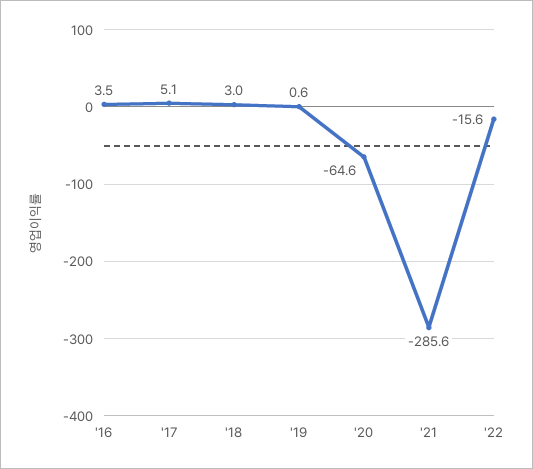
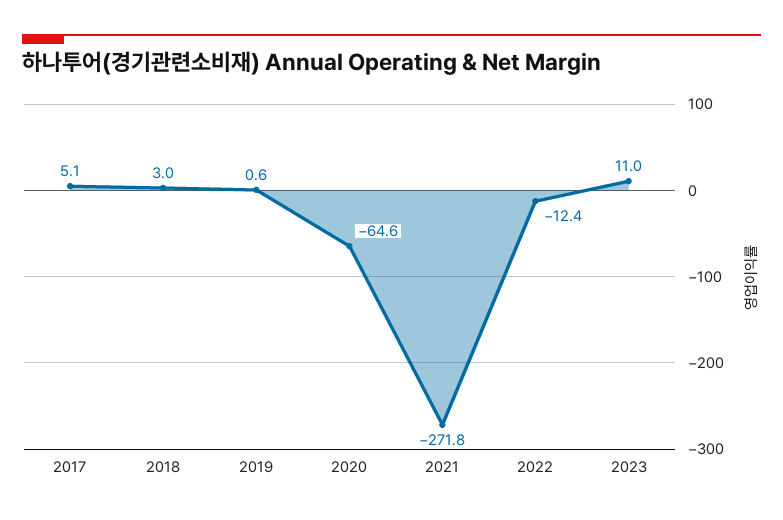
'16: 3.5 -> none
'21: -285.6 -> -271.8
'22: -15.6 -> -12.4
2023: none -> 11

